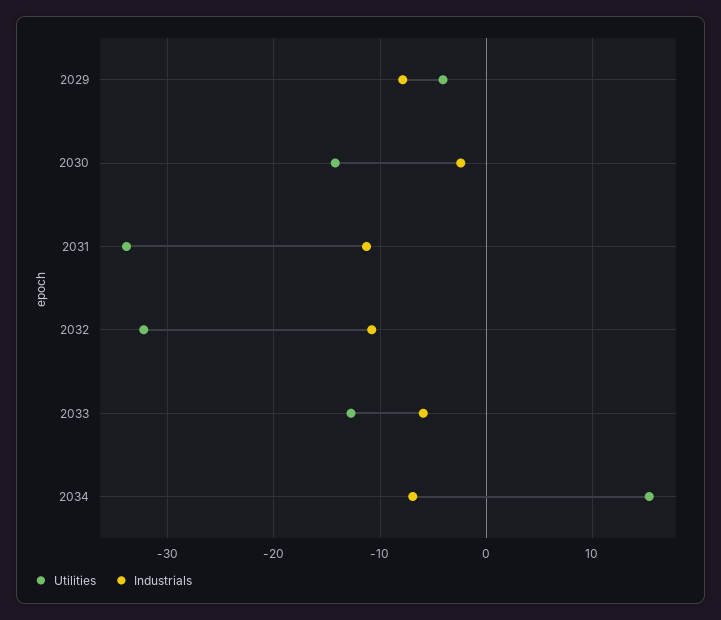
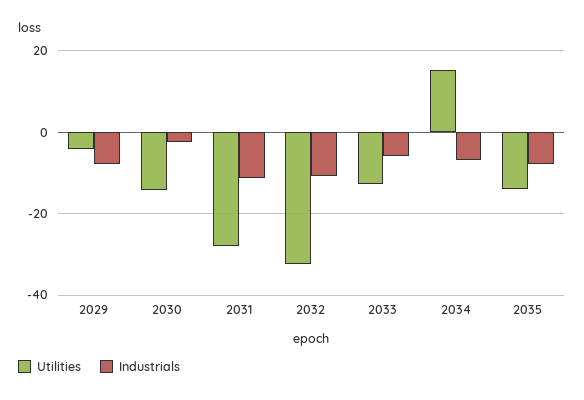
Utilities, 2031: -34 -> -28
Utilities, 2035: none -> -14
Industrials, 2035: none -> -8

